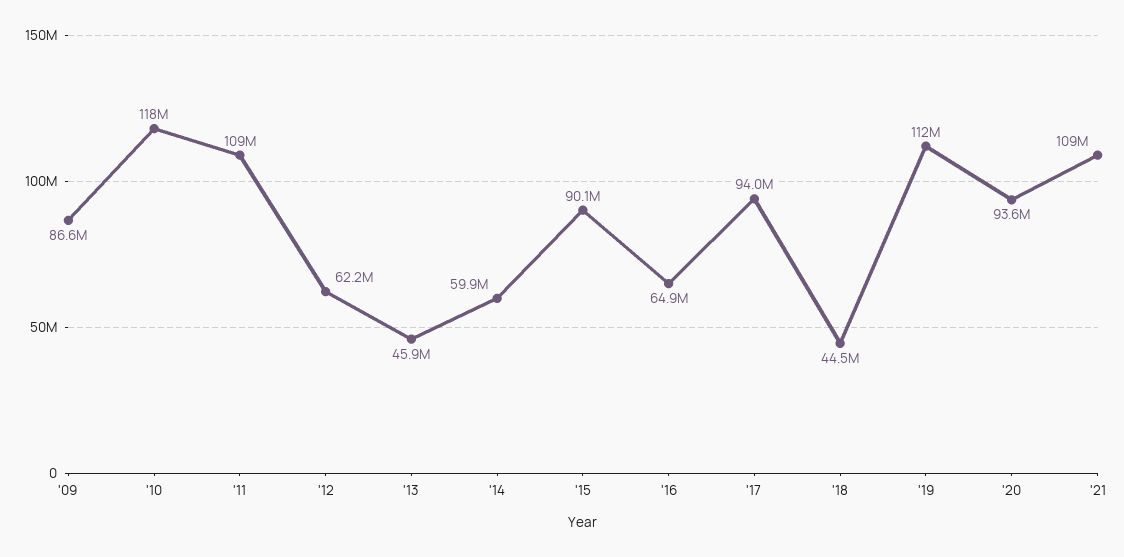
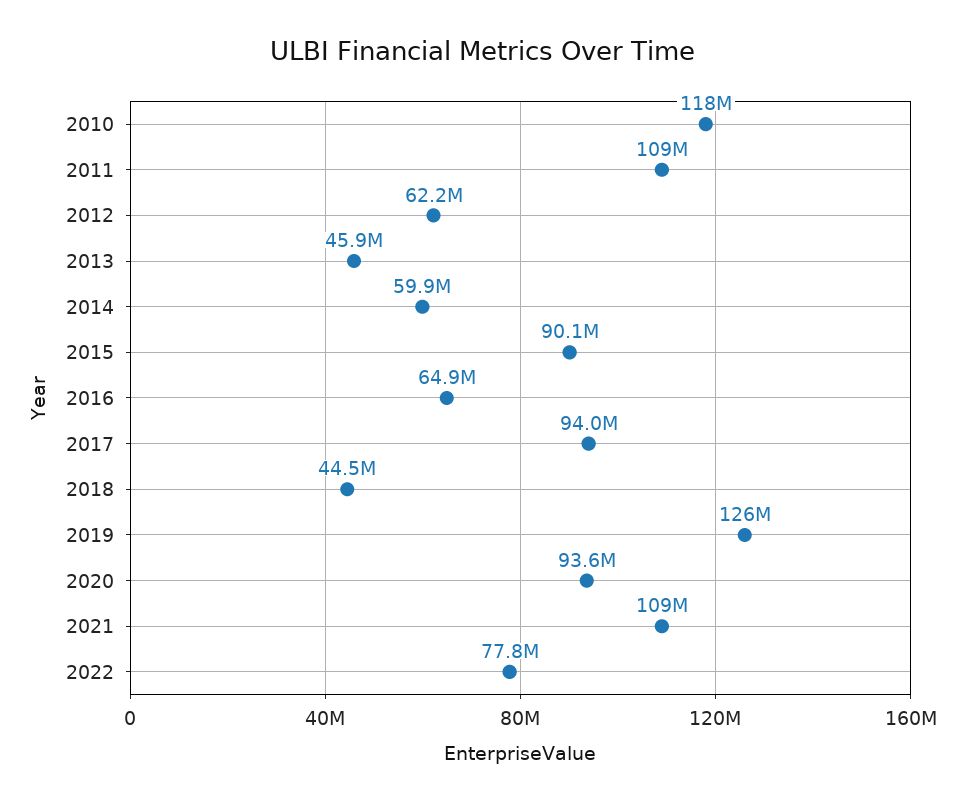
'09: 86600000 -> none
'19: 112000000 -> 126000000
2022: none -> 77800000

